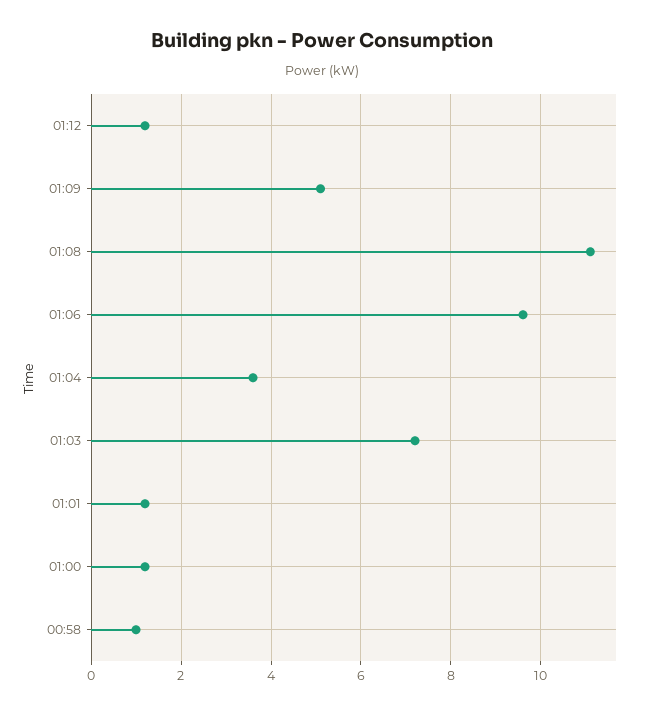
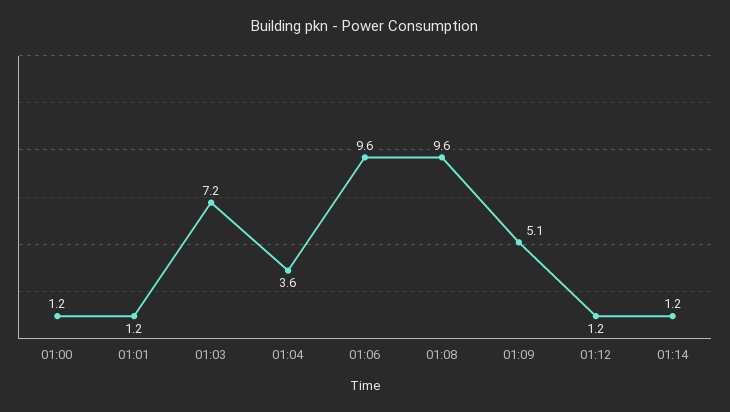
01:08: 11 -> 9.6
00:58: 1 -> none
01:14: none -> 1.2

